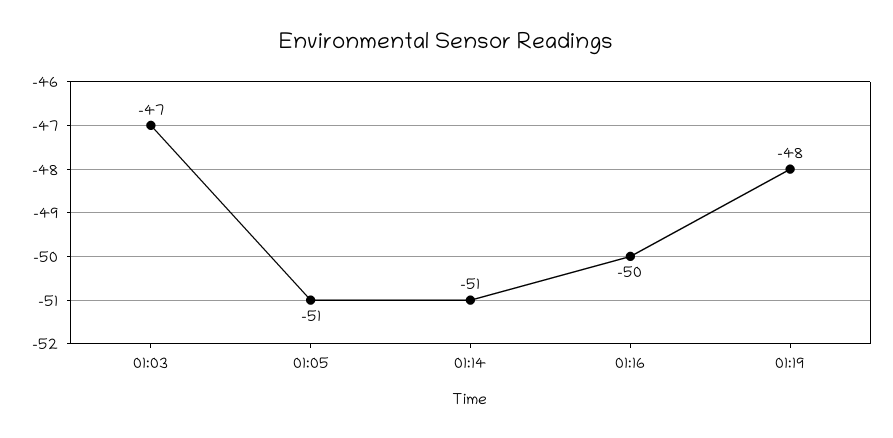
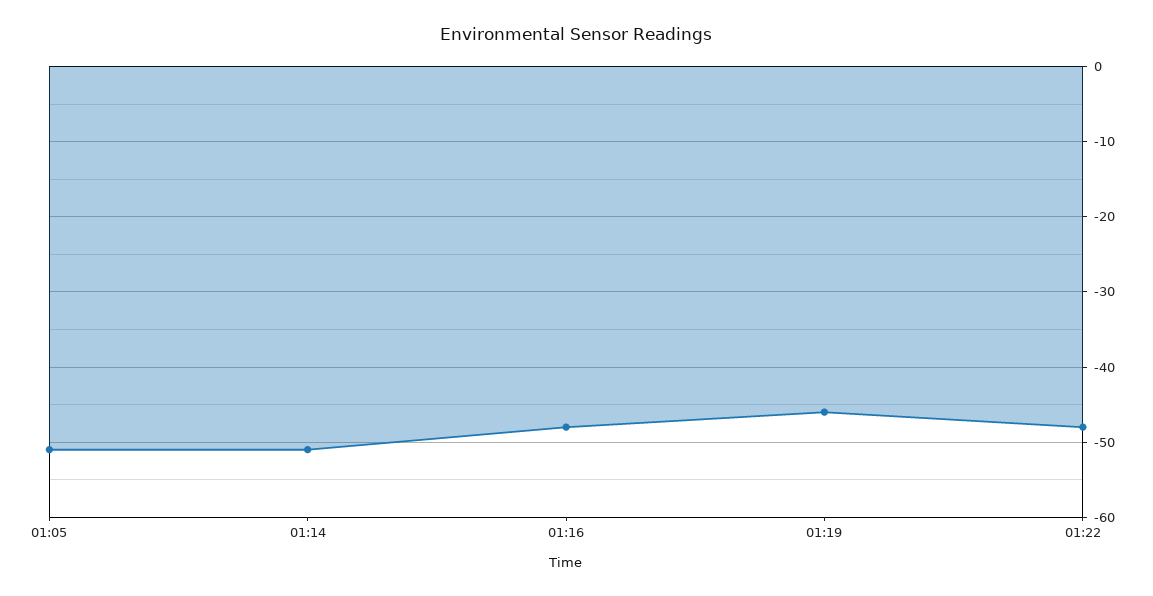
01:03: -47 -> none
01:16: -50 -> -48
01:19: -48 -> -46
01:22: none -> -48

